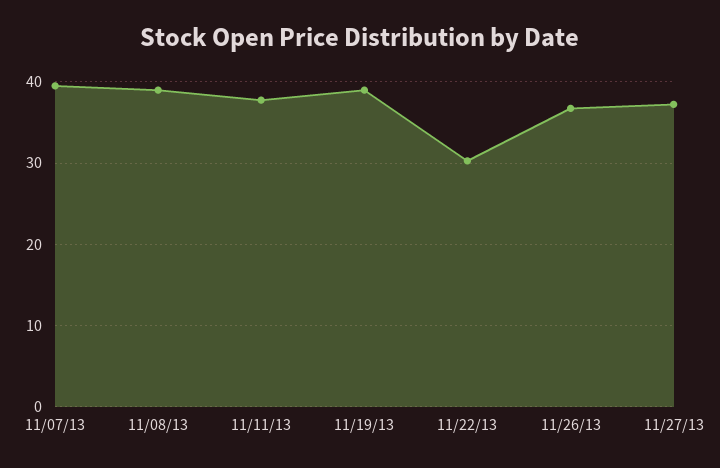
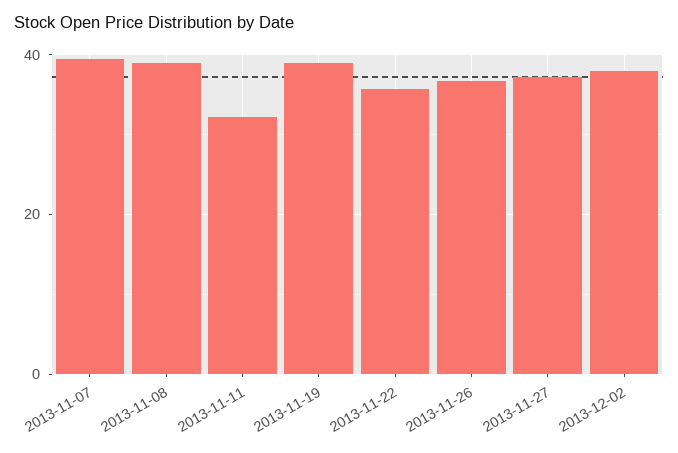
11/11/13: 38 -> 32
11/22/13: 30 -> 36
2013-12-02: none -> 38

